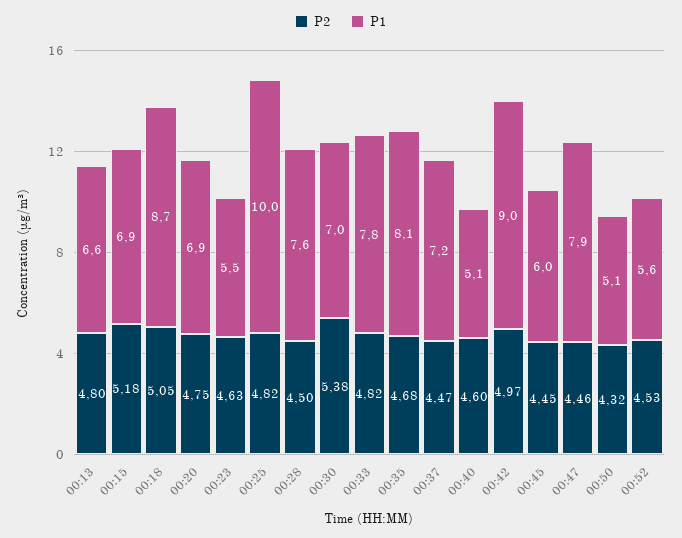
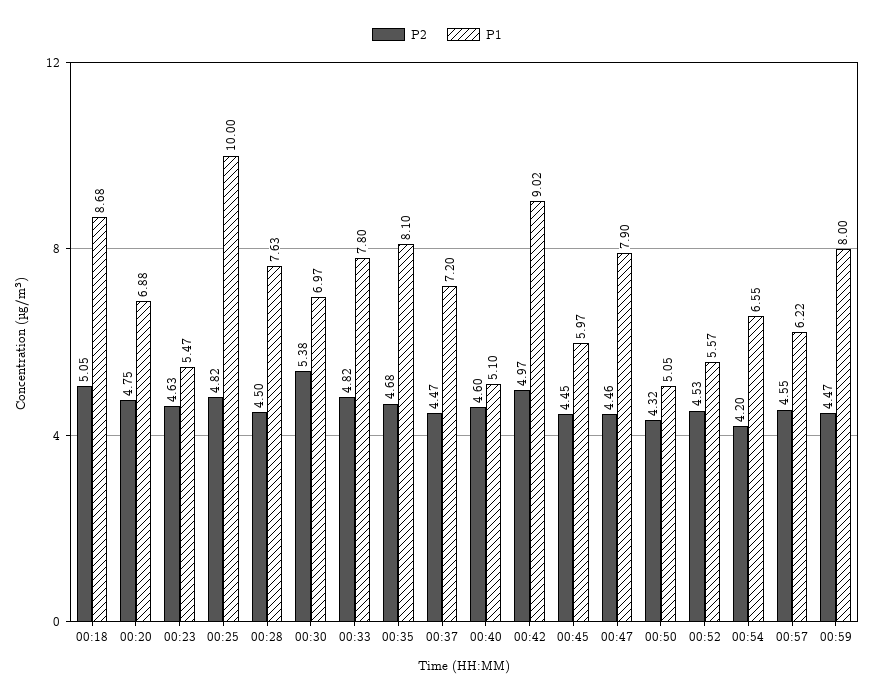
P2, 00:13: 4.8 -> none
P1, 00:13: 6.6 -> none
P2, 00:15: 5.18 -> none
P1, 00:15: 6.9 -> none
P2, 00:54: none -> 4.2
P1, 00:54: none -> 6.55
P2, 00:57: none -> 4.55
P1, 00:57: none -> 6.22
P2, 00:59: none -> 4.47
P1, 00:59: none -> 8

